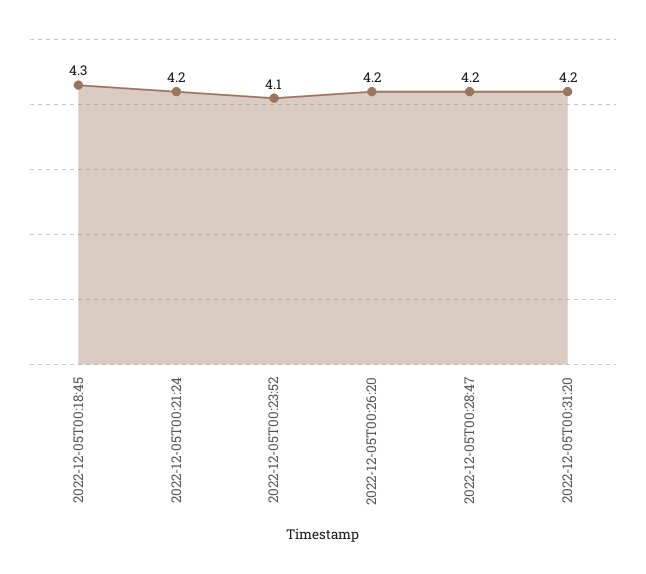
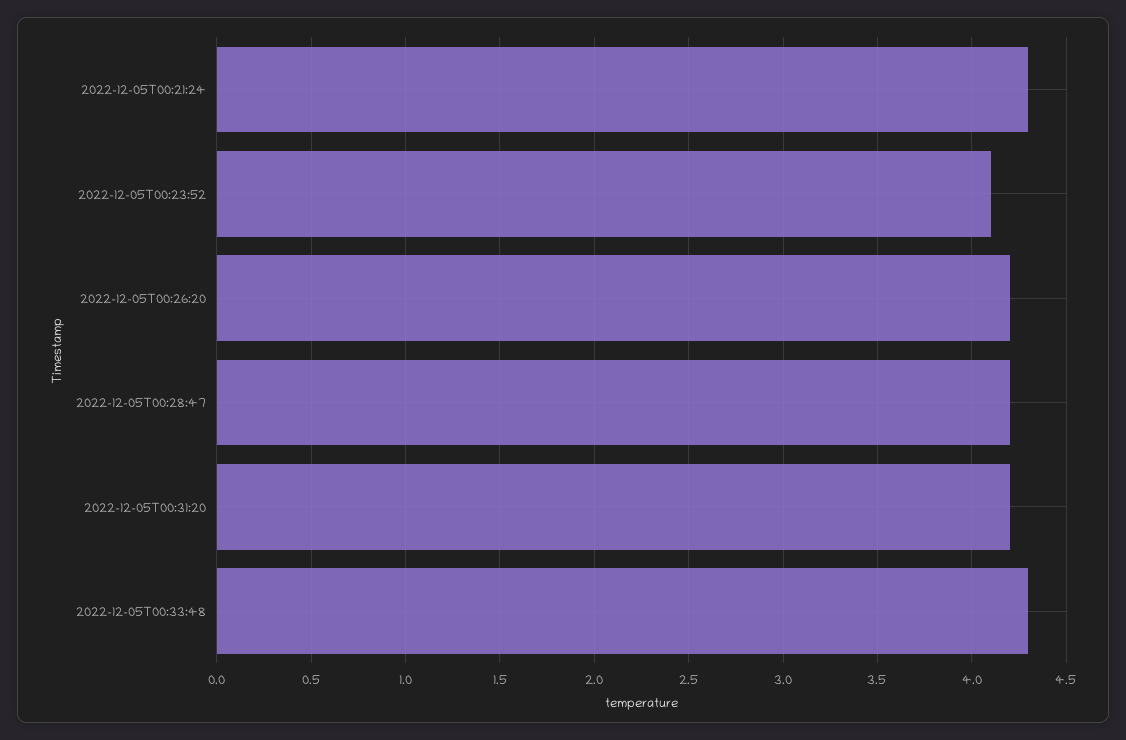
2022-12-05T00:18:45: 4.3 -> none
2022-12-05T00:21:24: 4.2 -> 4.3
2022-12-05T00:33:48: none -> 4.3

